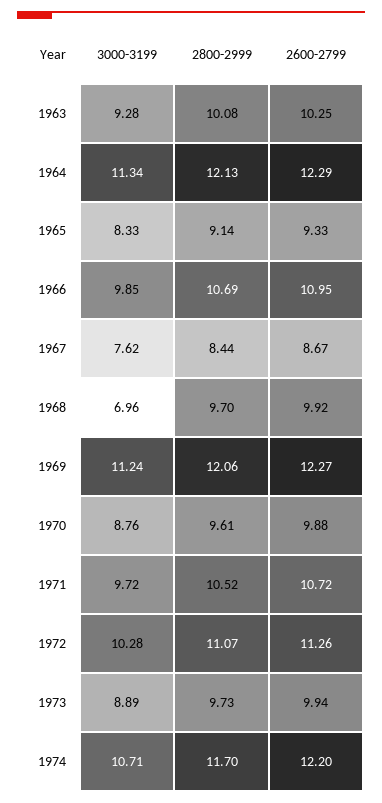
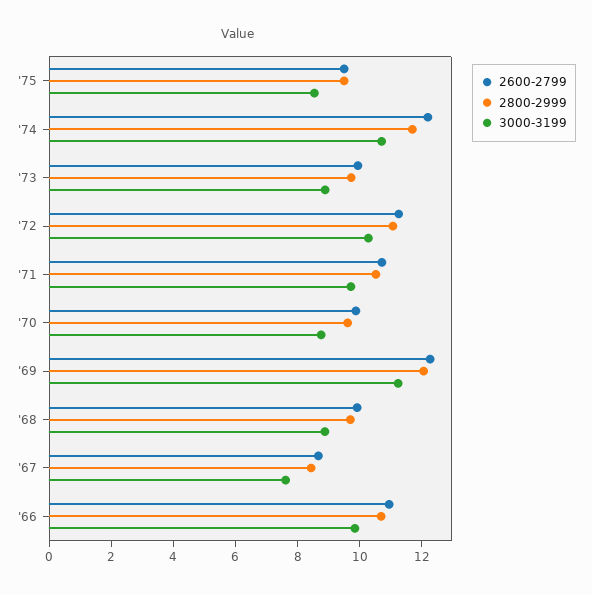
3000-3199, 1963: 9.28 -> none
2800-2999, 1963: 10.08 -> none
2600-2799, 1963: 10.25 -> none
3000-3199, 1964: 11.34 -> none
2800-2999, 1964: 12.13 -> none
2600-2799, 1964: 12.29 -> none
3000-3199, 1965: 8.33 -> none
2800-2999, 1965: 9.14 -> none
2600-2799, 1965: 9.33 -> none
3000-3199, 1968: 6.96 -> 9
2600-2799, '75: none -> 9.5
2800-2999, '75: none -> 9.5
3000-3199, '75: none -> 8.5

